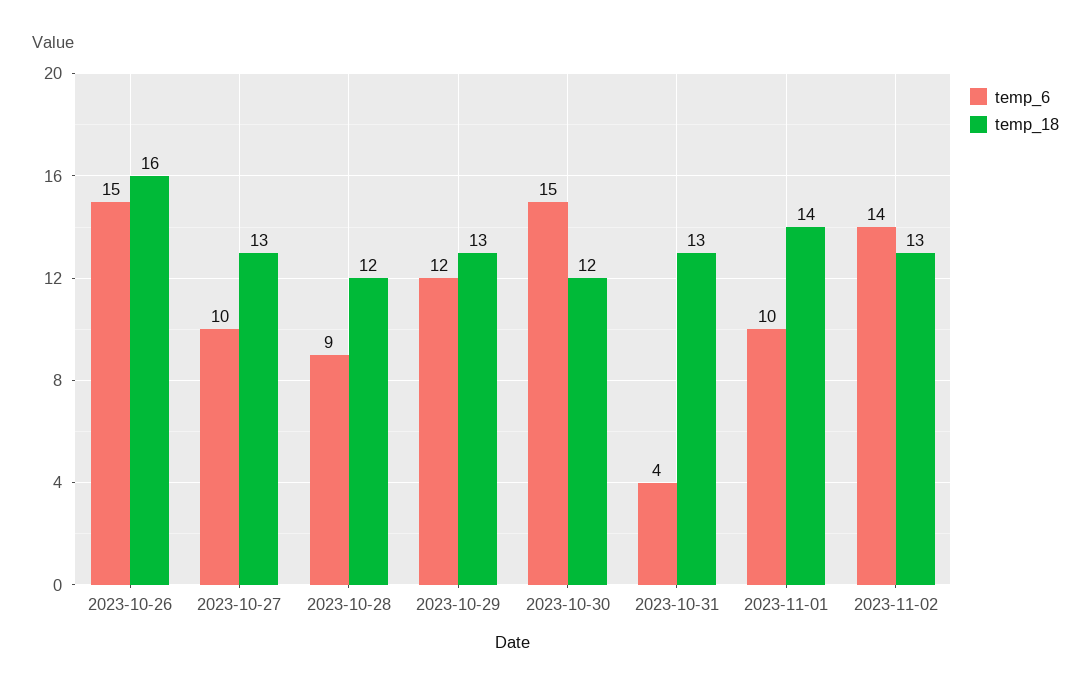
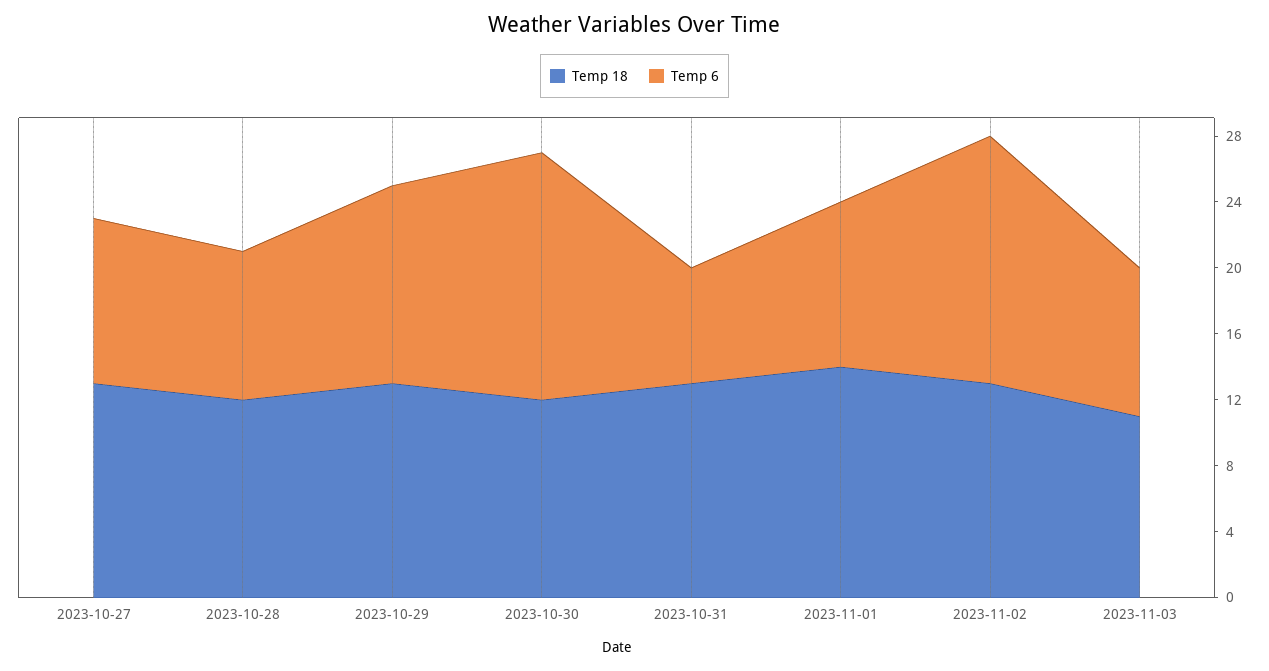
temp_6, 2023-10-26: 15 -> none
temp_18, 2023-10-26: 16 -> none
temp_6, 2023-10-31: 4 -> 7
temp_6, 2023-11-02: 14 -> 15
temp_18, 2023-11-03: none -> 11
temp_6, 2023-11-03: none -> 9

